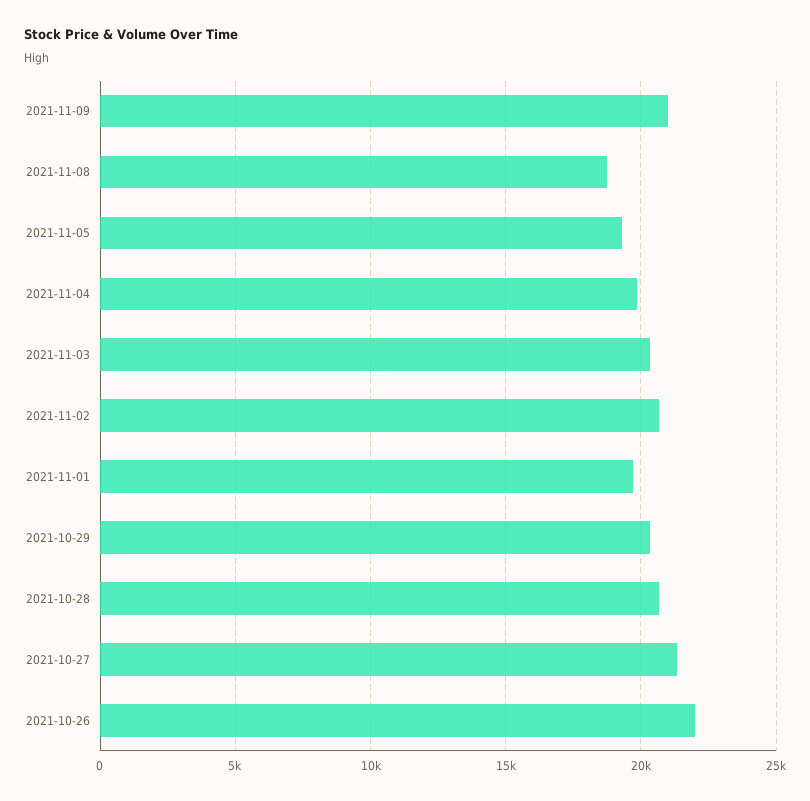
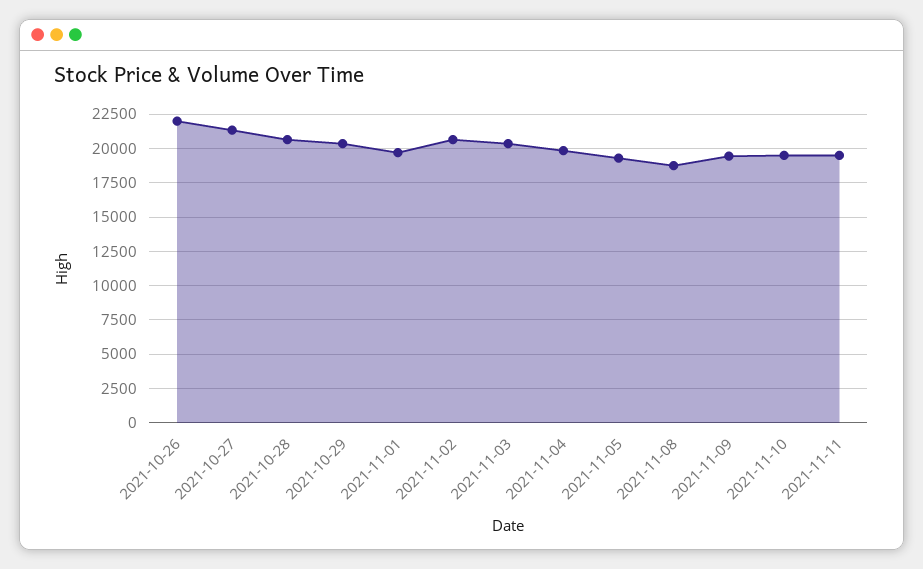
2021-11-09: 21000 -> 19500
2021-11-10: none -> 19500
2021-11-11: none -> 19500

